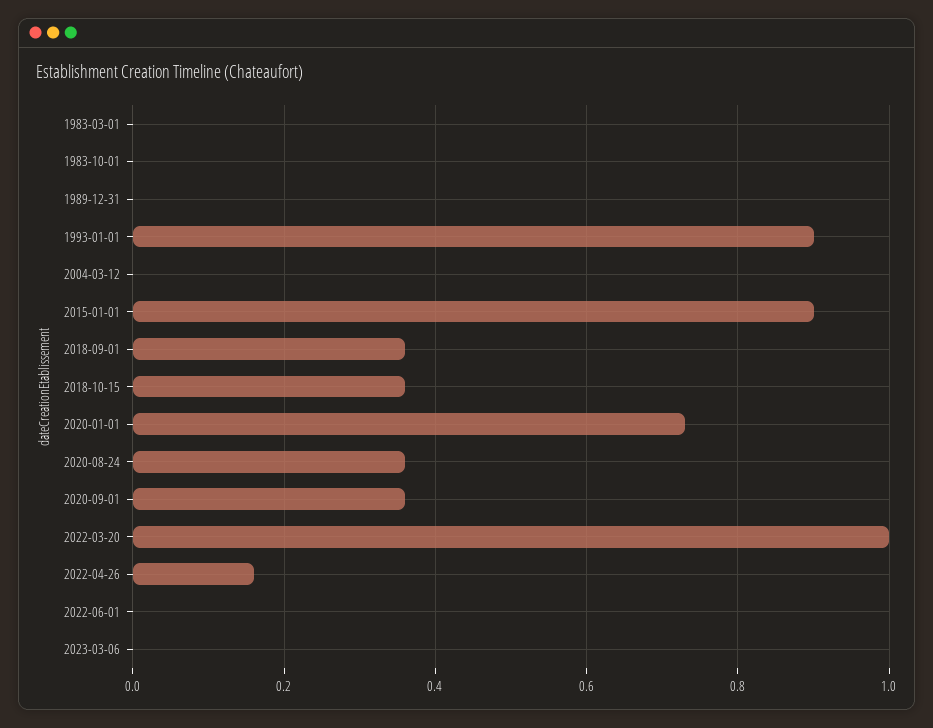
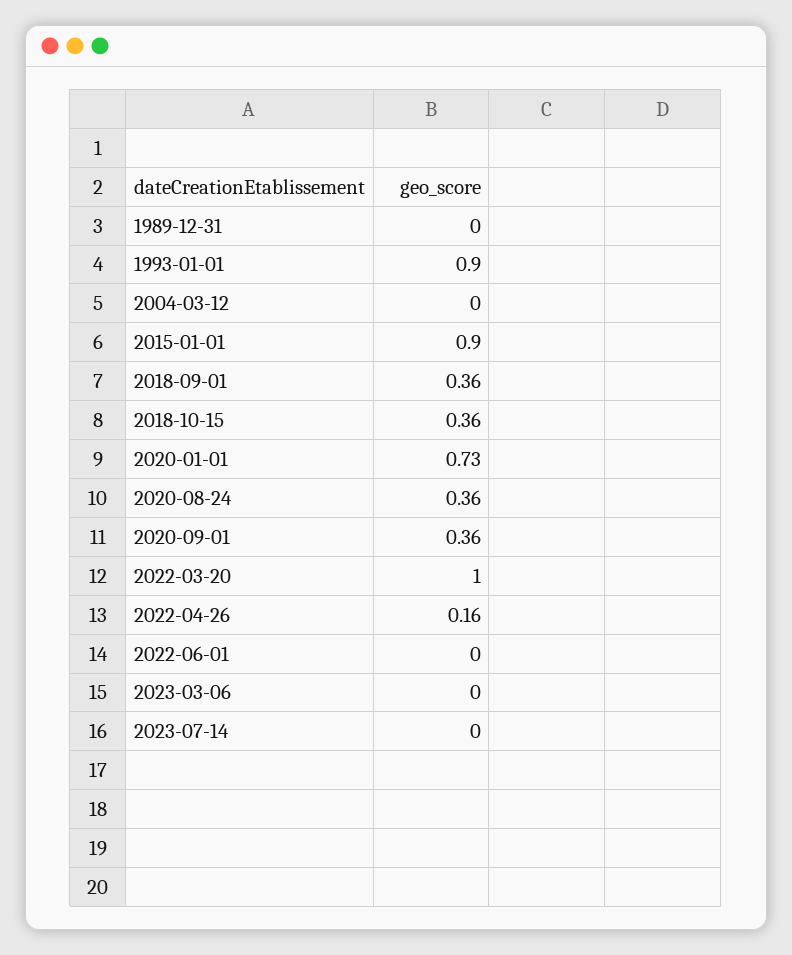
1983-03-01: 0 -> none
1983-10-01: 0 -> none
2023-07-14: none -> 0

